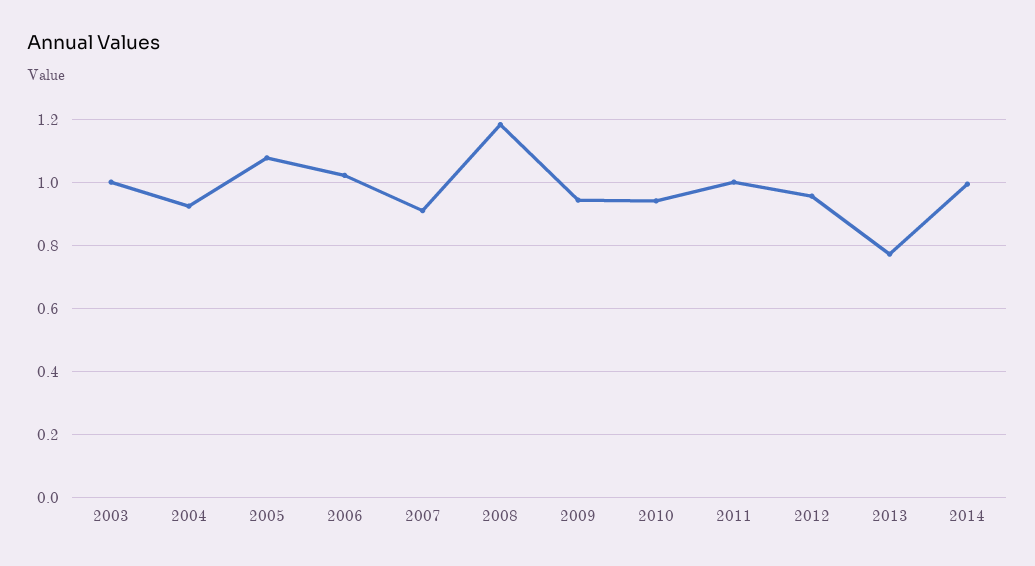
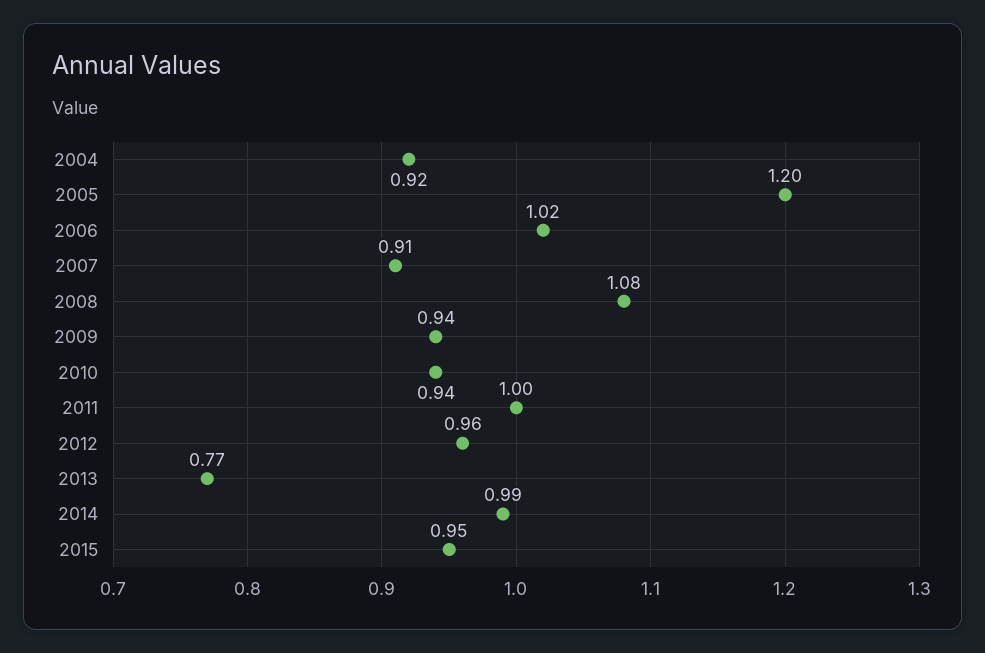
2003: 1 -> none
2005: 1.08 -> 1.2
2008: 1.18 -> 1.08
2015: none -> 0.95

